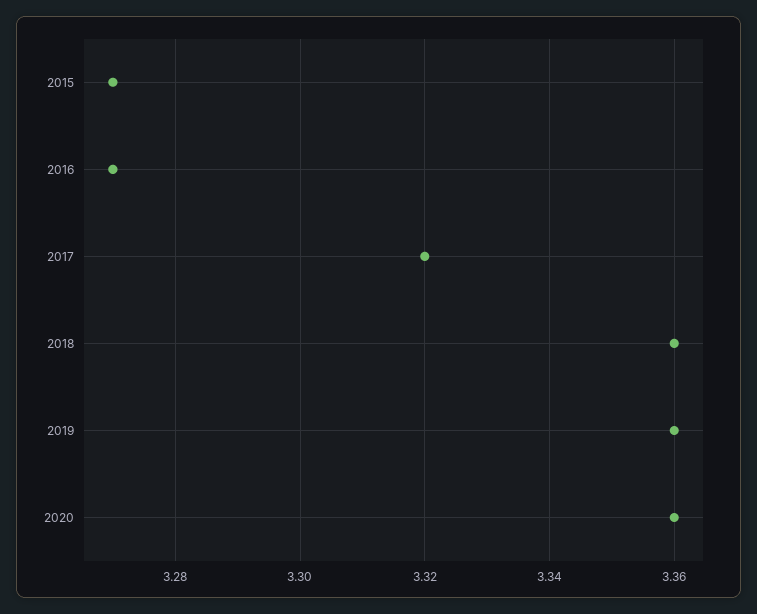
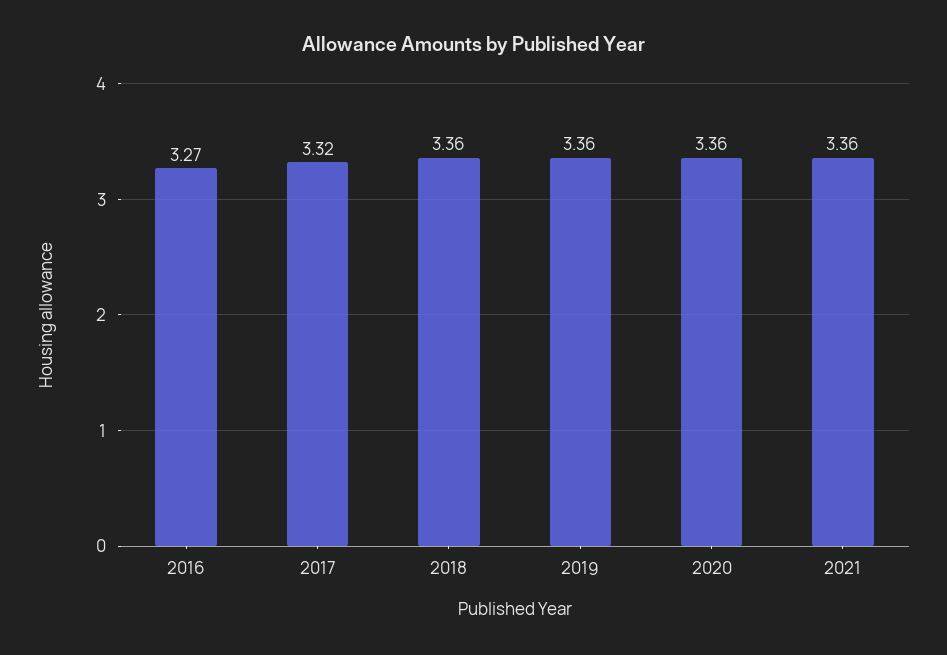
2015: 3.27 -> none
2021: none -> 3.36

